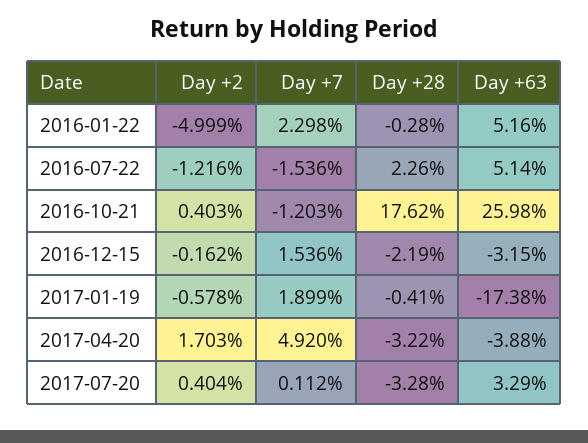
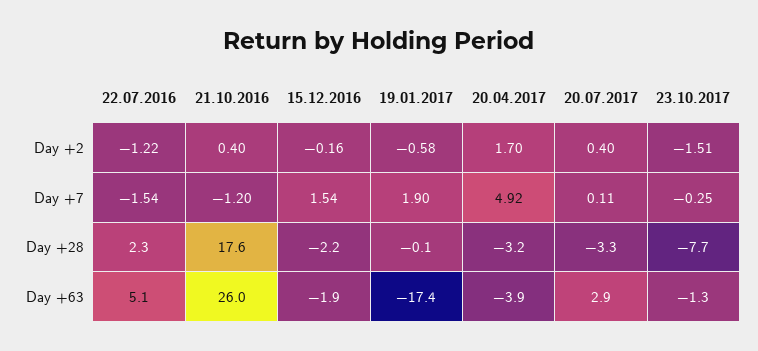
Day +2, 2016-01-22: -4.999 -> none
Day +7, 2016-01-22: 2.298 -> none
Day +28, 2016-01-22: -0.28 -> none
Day +63, 2016-01-22: 5.16 -> none
Day +63, 2016-12-15: -3.15 -> -1.9
Day +28, 2017-01-19: -0.41 -> -0.1
Day +63, 2017-07-20: 3.29 -> 2.9
Day +2, 23.10.2017: none -> -1.51
Day +7, 23.10.2017: none -> -0.25
Day +28, 23.10.2017: none -> -7.7
Day +63, 23.10.2017: none -> -1.3

